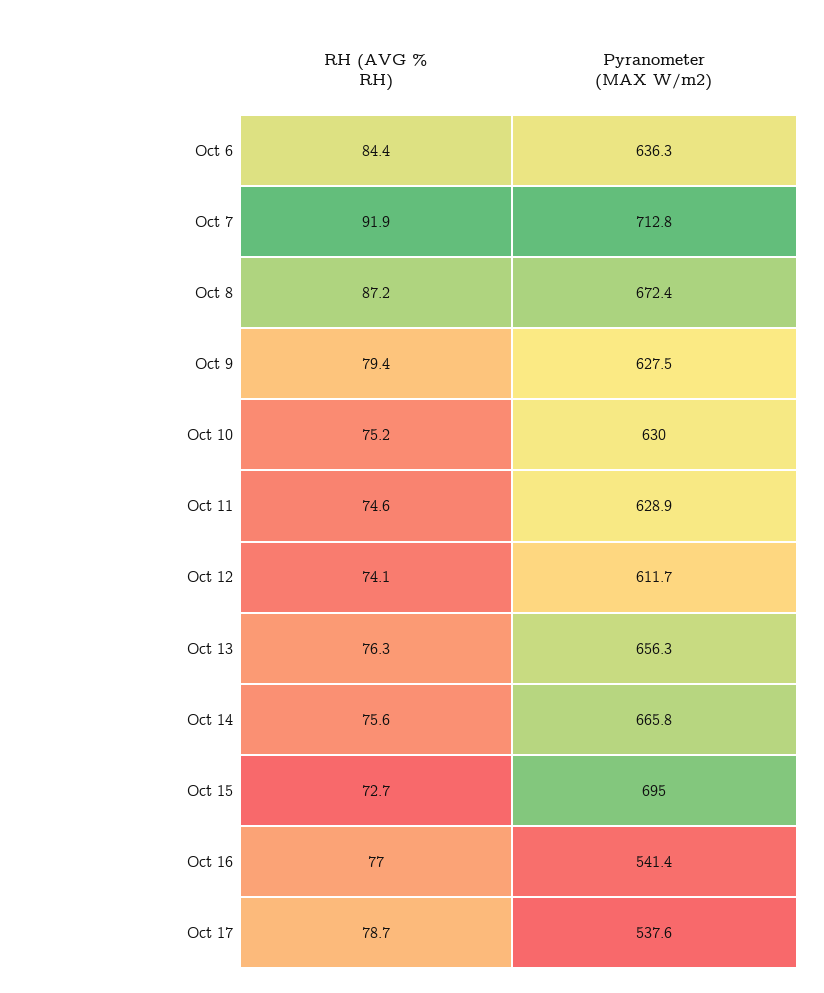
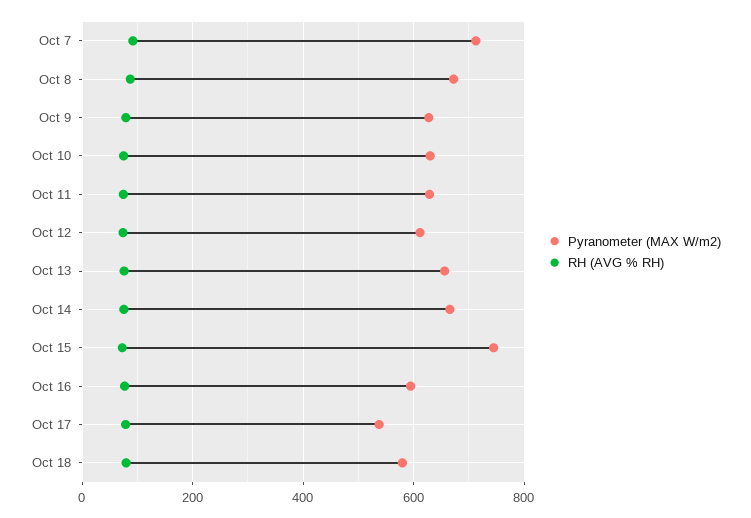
RH (AVG % RH), Oct 6: 84.4 -> none
Pyranometer (MAX W/m2), Oct 6: 636.3 -> none
Pyranometer (MAX W/m2), Oct 15: 695 -> 740
Pyranometer (MAX W/m2), Oct 16: 541.4 -> 600
Pyranometer (MAX W/m2), Oct 18: none -> 580
RH (AVG % RH), Oct 18: none -> 80

